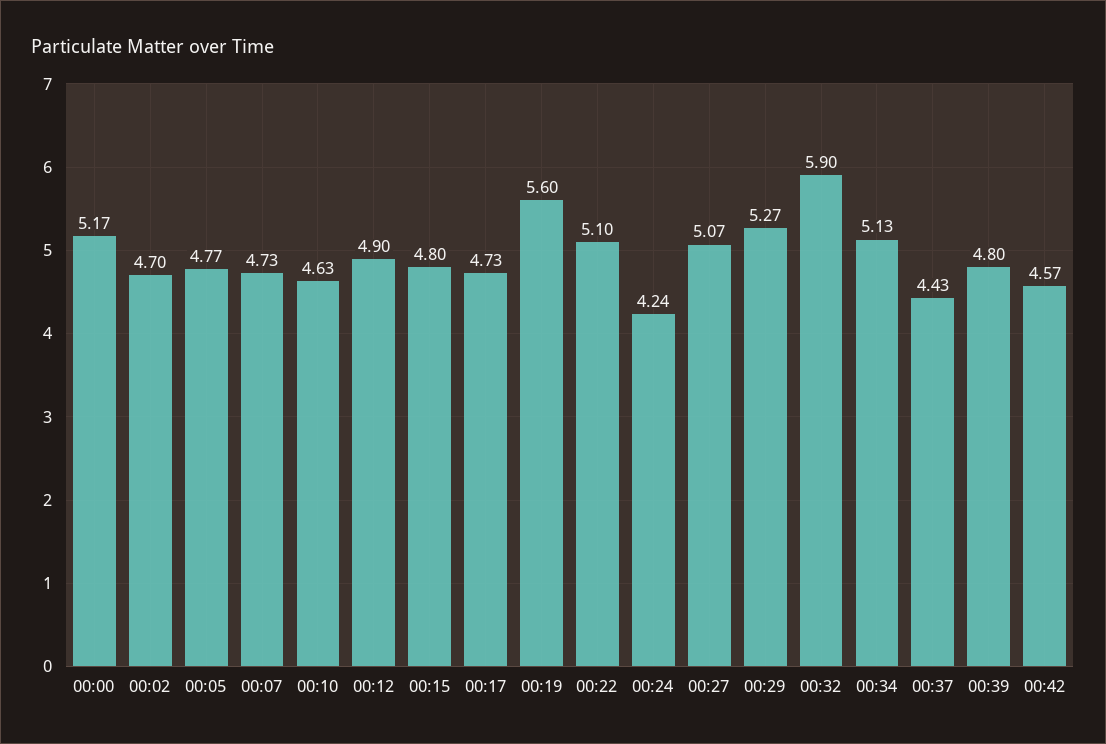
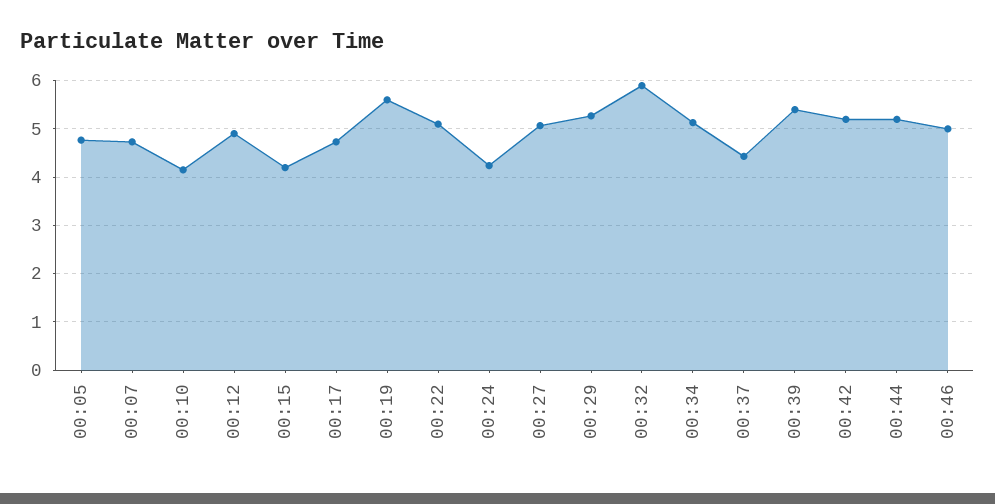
00:00: 5.17 -> none
00:02: 4.7 -> none
00:10: 4.63 -> 4.2
00:15: 4.8 -> 4.2
00:39: 4.8 -> 5.4
00:42: 4.57 -> 5.2
00:44: none -> 5.2
00:46: none -> 5

